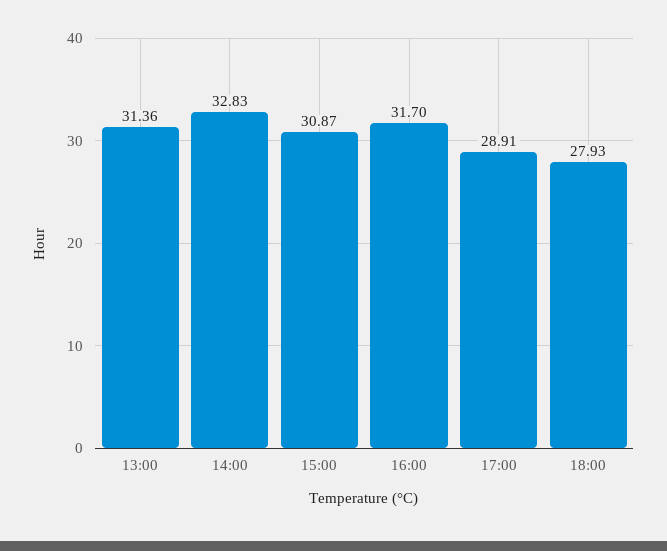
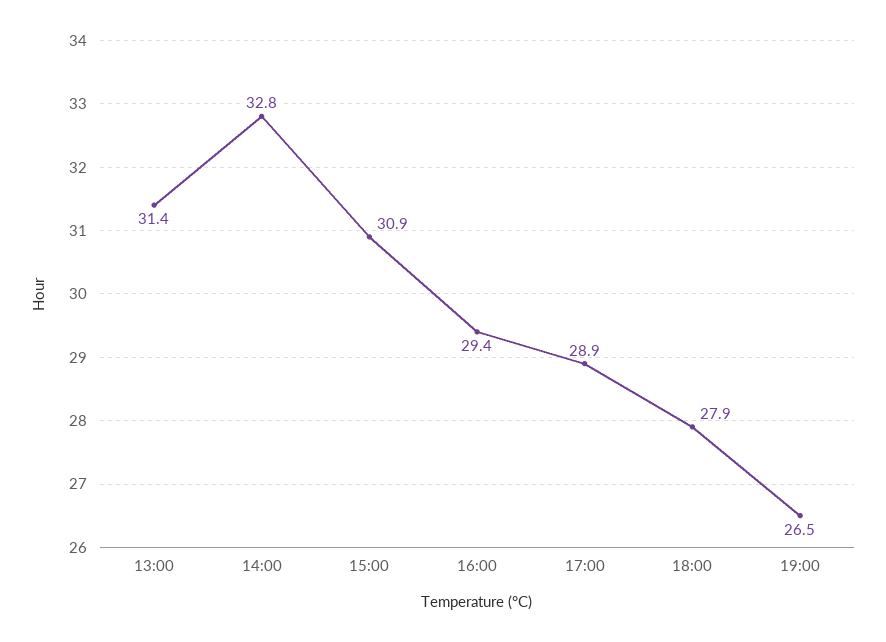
16:00: 31.7 -> 29.4
19:00: none -> 26.5

